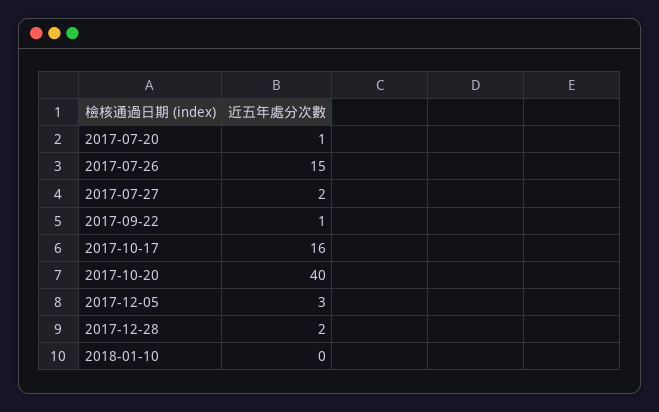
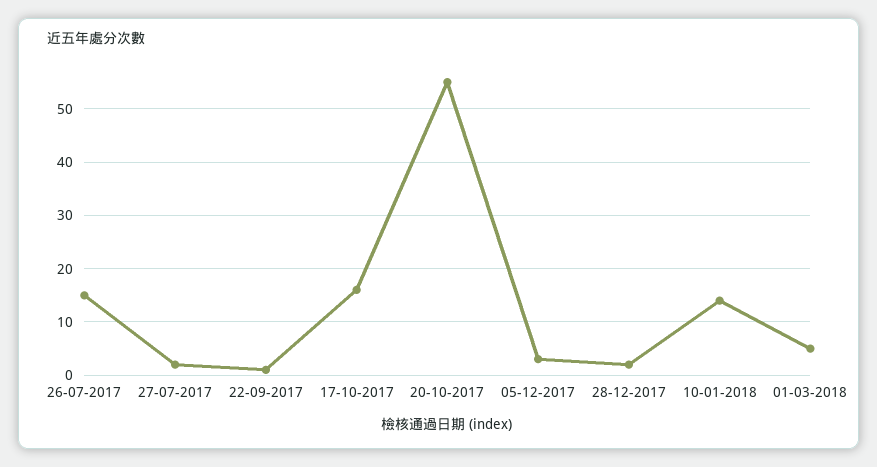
2017-07-20: 1 -> none
2017-10-20: 40 -> 55
2018-01-10: 0 -> 15
01-03-2018: none -> 5

